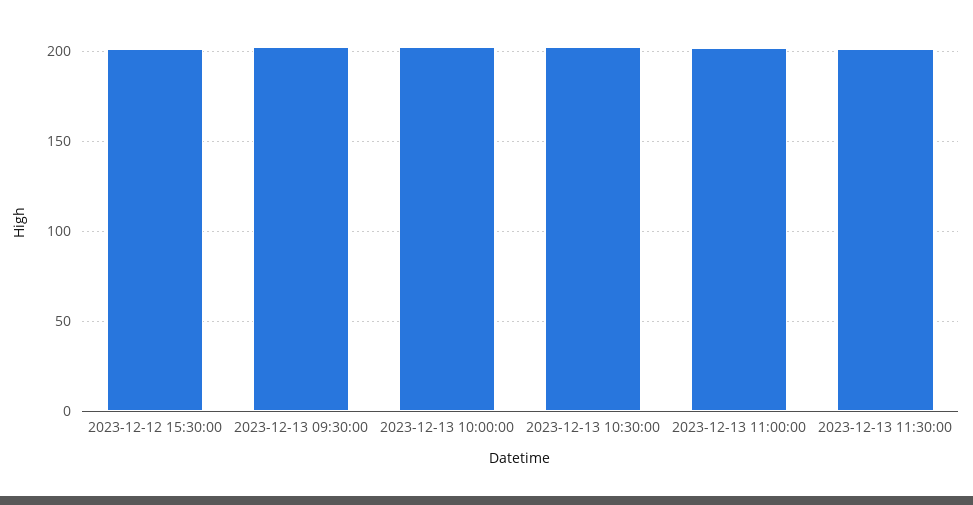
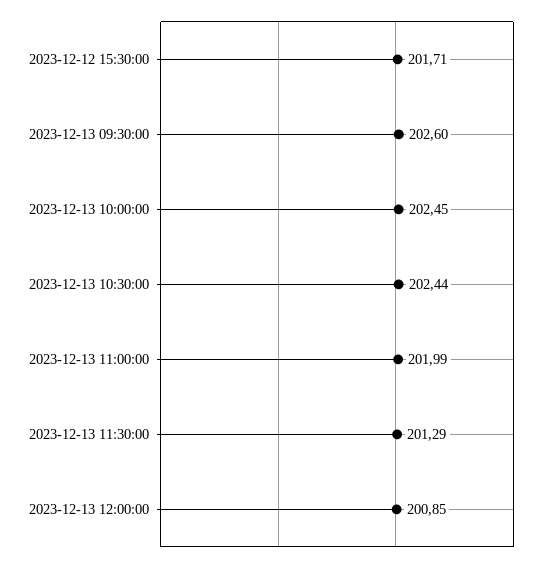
2023-12-13 12:00:00: none -> 200.85

